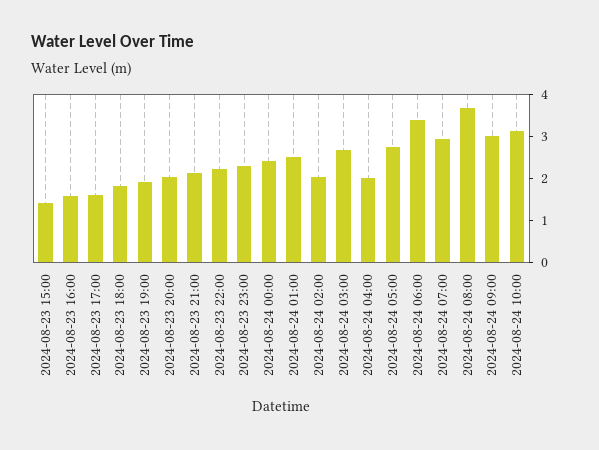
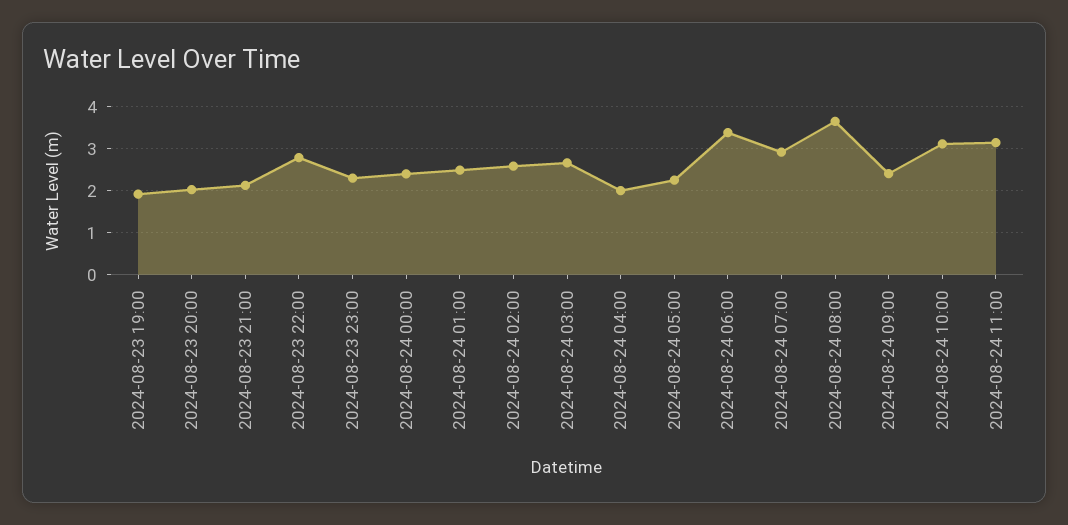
2024-08-23 15:00: 1.4 -> none
2024-08-23 16:00: 1.6 -> none
2024-08-23 17:00: 1.6 -> none
2024-08-23 18:00: 1.8 -> none
2024-08-23 22:00: 2.2 -> 2.8
2024-08-24 02:00: 2 -> 2.6
2024-08-24 05:00: 2.8 -> 2.2
2024-08-24 09:00: 3 -> 2.4
2024-08-24 11:00: none -> 3.2

